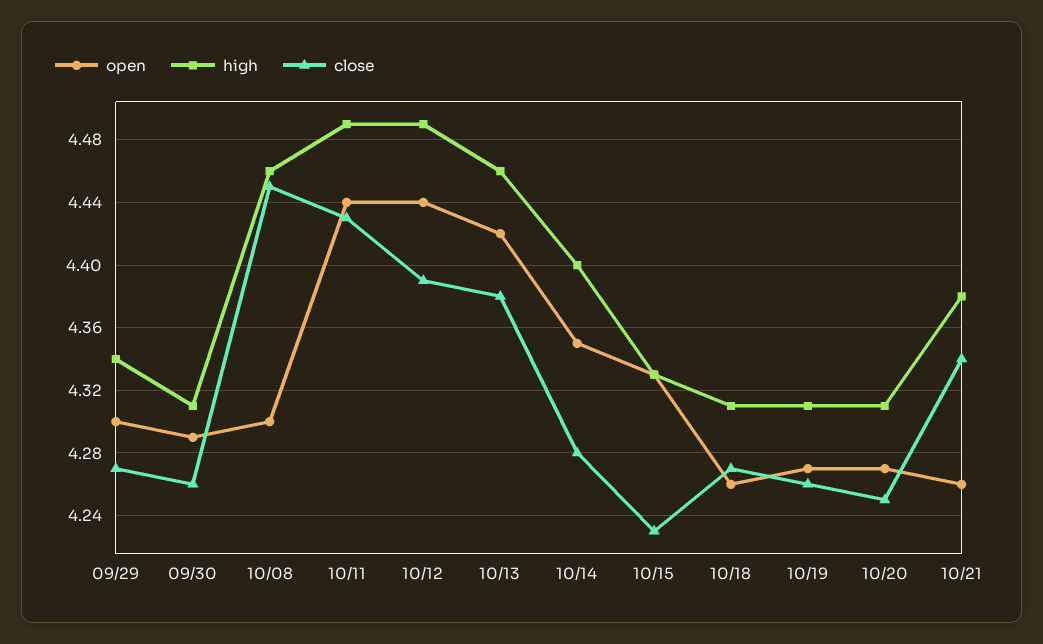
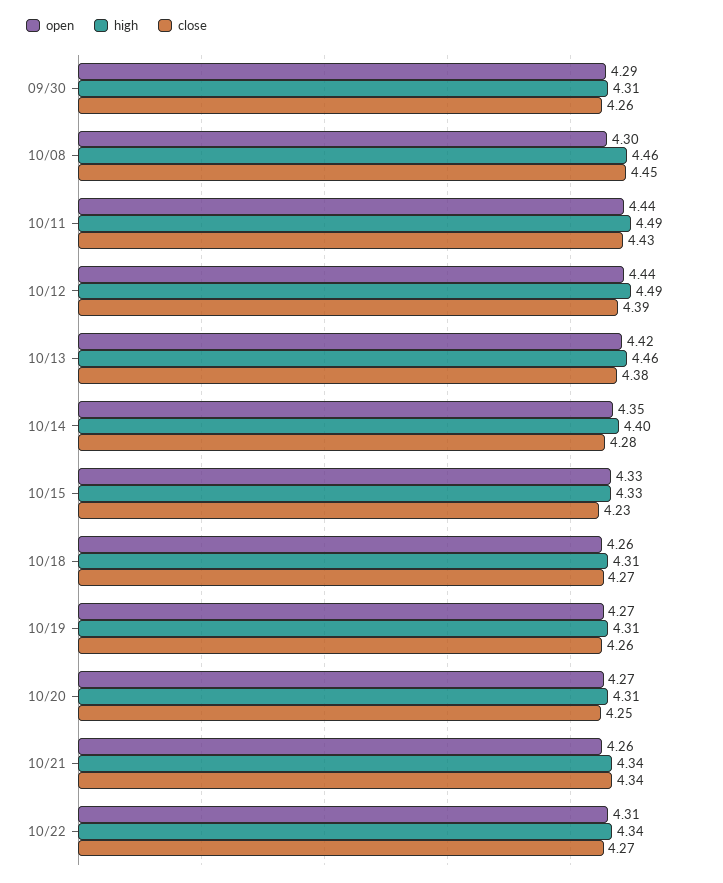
open, 09/29: 4.3 -> none
high, 09/29: 4.34 -> none
close, 09/29: 4.27 -> none
high, 10/21: 4.38 -> 4.34
open, 10/22: none -> 4.31
high, 10/22: none -> 4.34
close, 10/22: none -> 4.27

